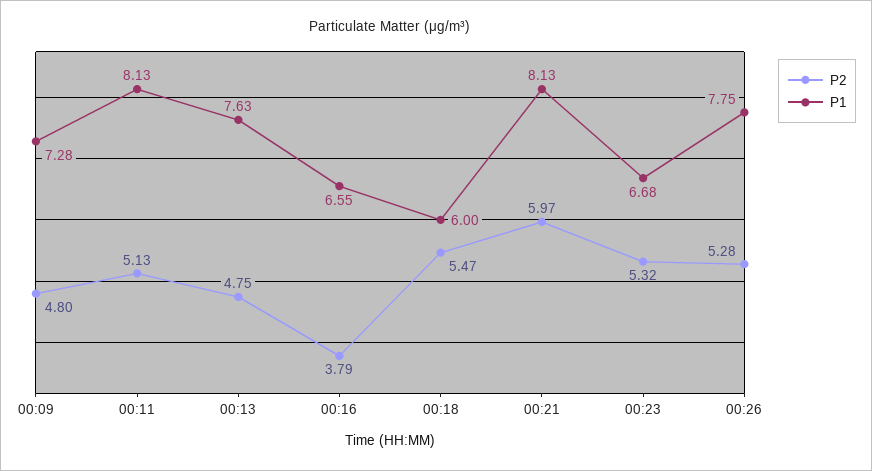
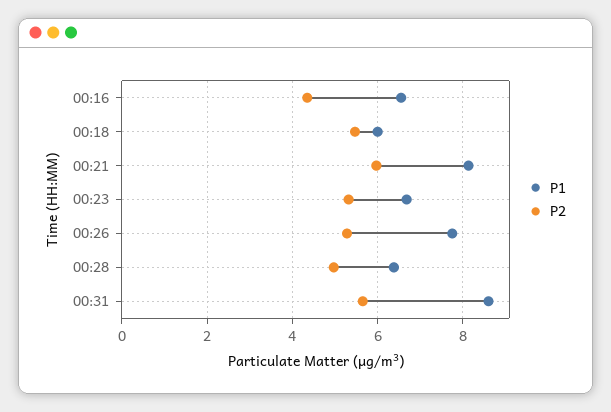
P2, 00:09: 4.8 -> none
P1, 00:09: 7.28 -> none
P2, 00:11: 5.13 -> none
P1, 00:11: 8.13 -> none
P2, 00:13: 4.75 -> none
P1, 00:13: 7.63 -> none
P2, 00:16: 3.79 -> 4.4
P1, 00:28: none -> 6.4
P2, 00:28: none -> 5
P1, 00:31: none -> 8.6
P2, 00:31: none -> 5.6

